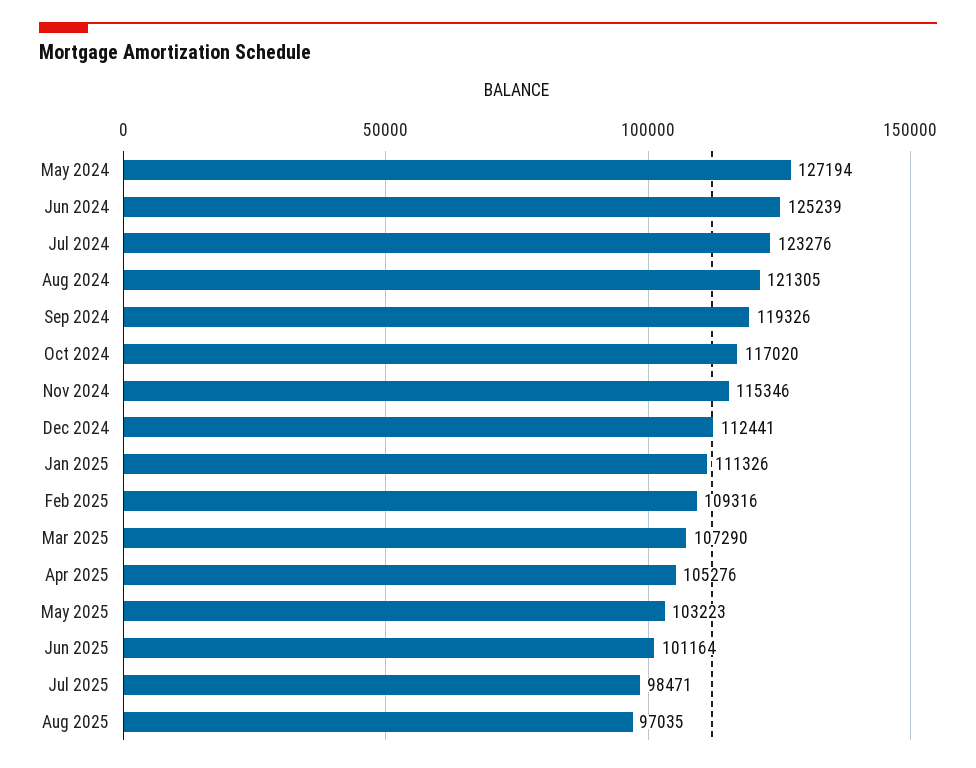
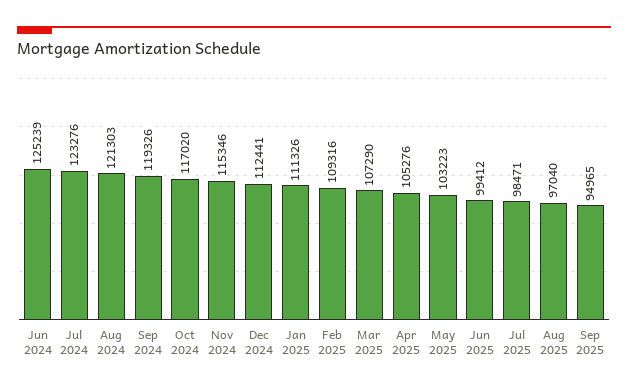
May 2024: 127194 -> none
Aug 2024: 121305 -> 121303
Jun 2025: 101164 -> 99412
Aug 2025: 97035 -> 97040
Sep 2025: none -> 94965

